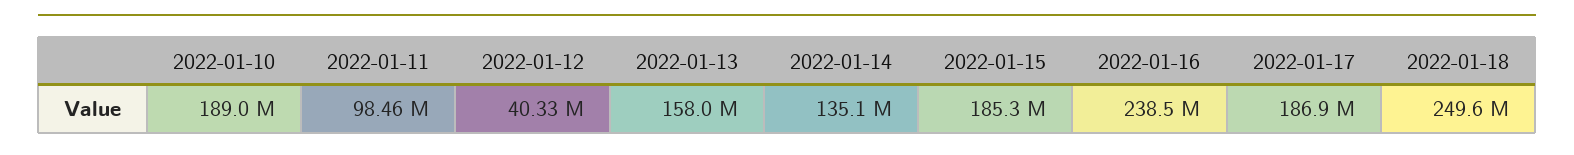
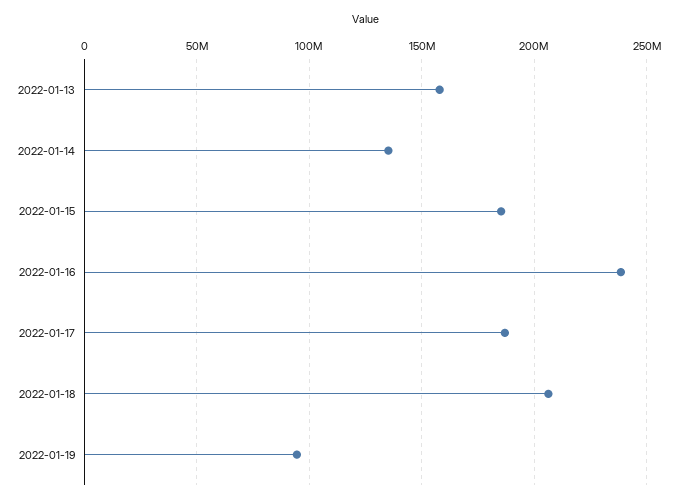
2022-01-10: 189000000 -> none
2022-01-11: 98460000 -> none
2022-01-12: 40330000 -> none
2022-01-18: 249600000 -> 205000000
2022-01-19: none -> 95000000

